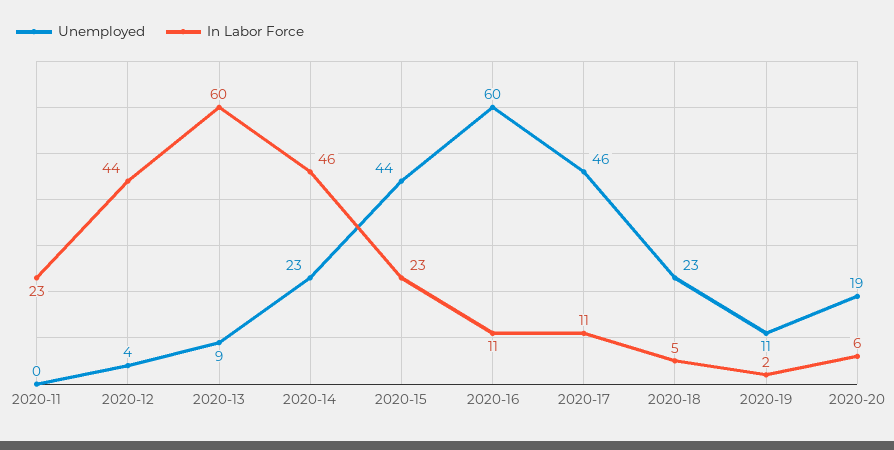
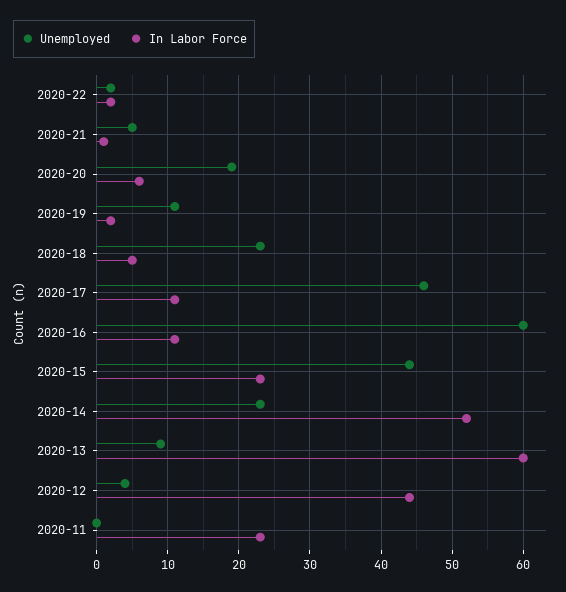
In Labor Force, 2020-14: 46 -> 52
Unemployed, 2020-22: none -> 2
In Labor Force, 2020-22: none -> 2
Unemployed, 2020-21: none -> 5
In Labor Force, 2020-21: none -> 1

